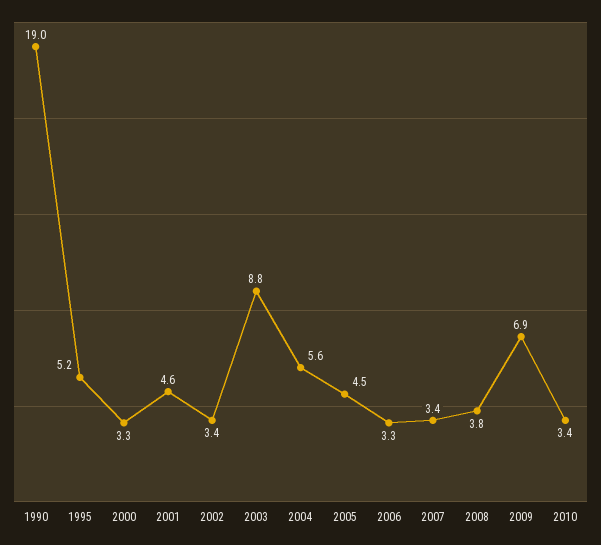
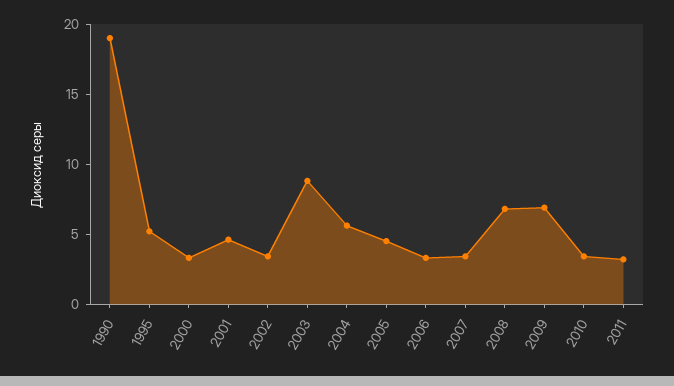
2008: 3.8 -> 7
2011: none -> 3

